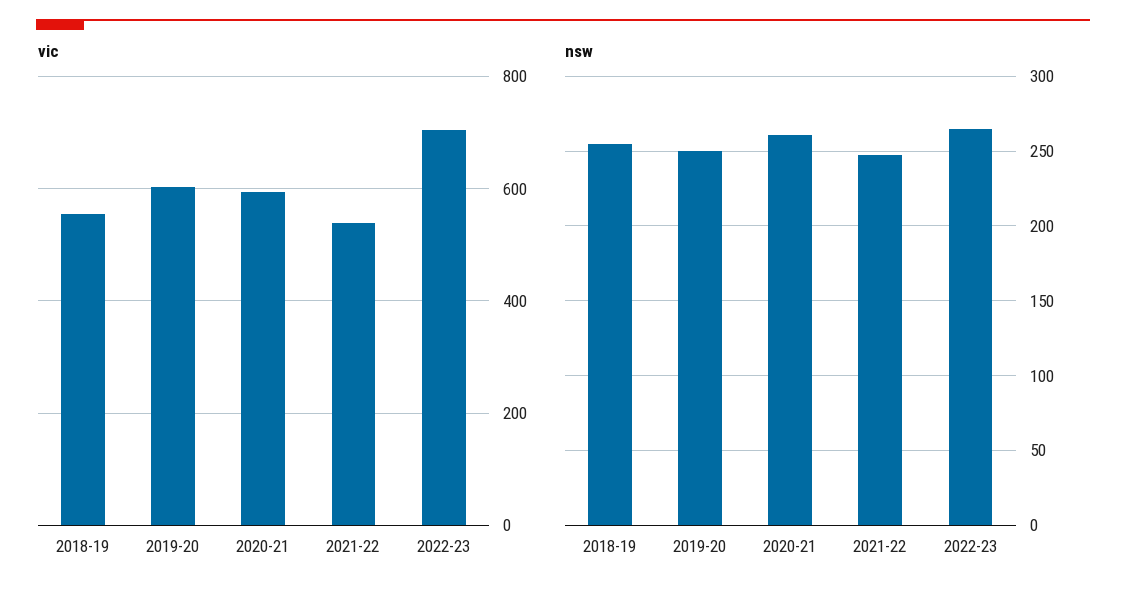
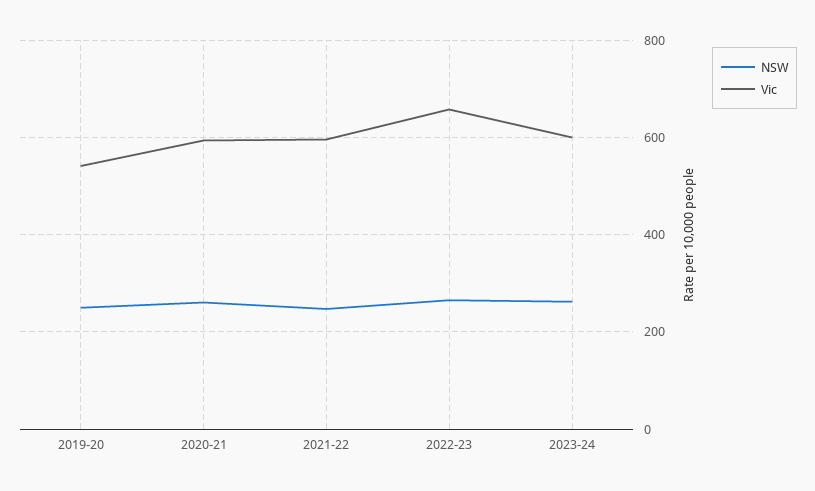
vic, 2018-19: 560 -> none
vic, 2019-20: 600 -> 540
vic, 2021-22: 540 -> 600
vic, 2022-23: 700 -> 660
nsw, 2018-19: 255 -> none
nsw, 2023-24: none -> 260
vic, 2023-24: none -> 600

